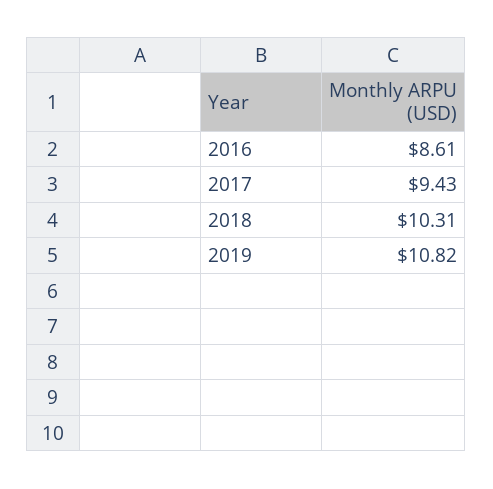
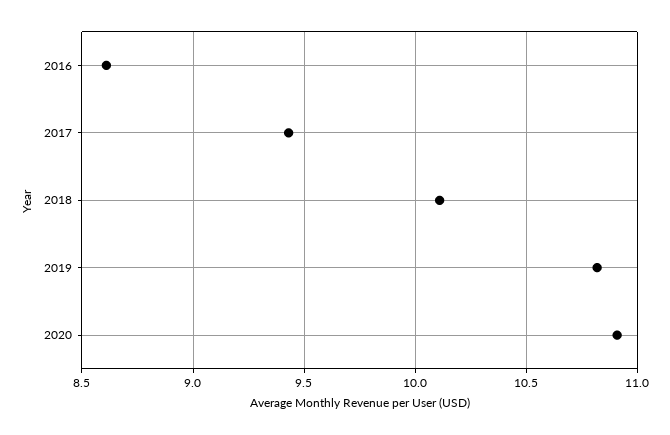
2018: 10.31 -> 10.1
2020: none -> 10.9

